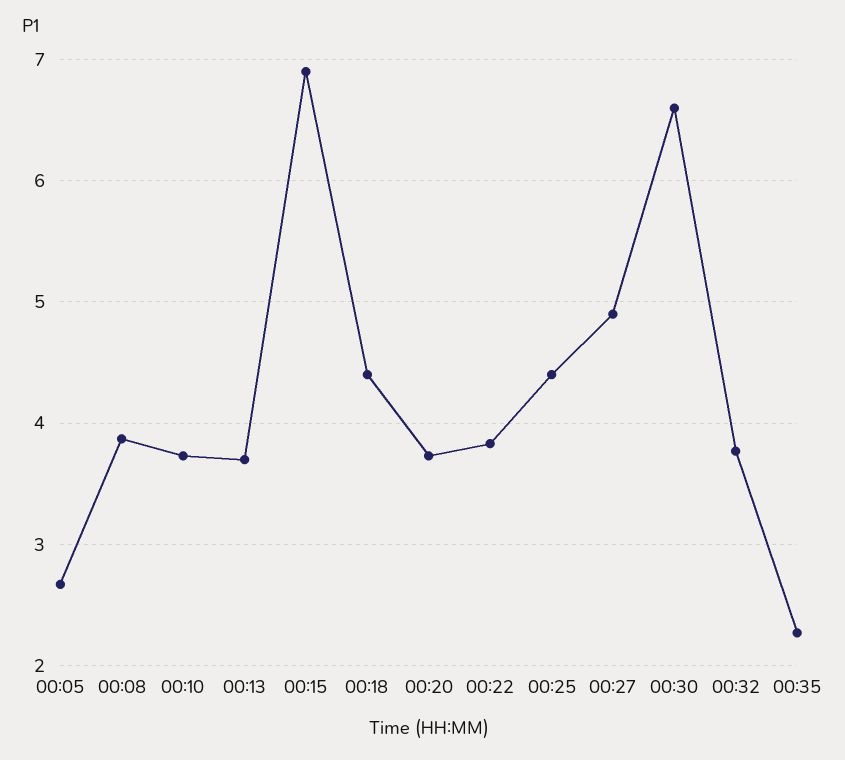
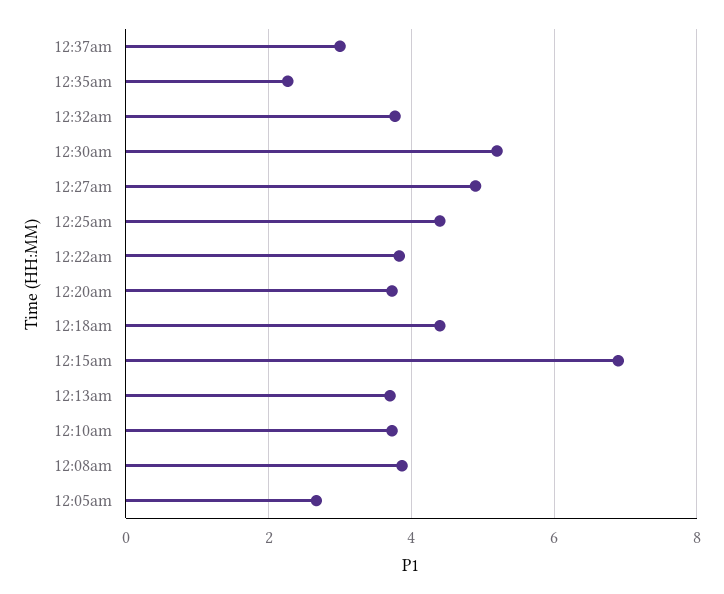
00:30: 6.6 -> 5.2
12:37am: none -> 3

